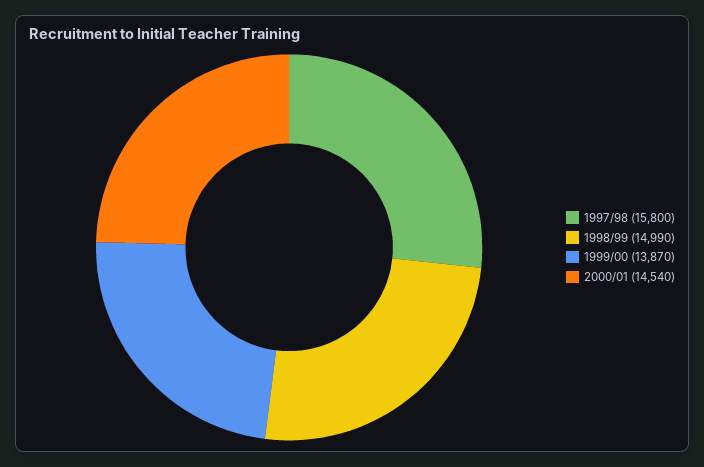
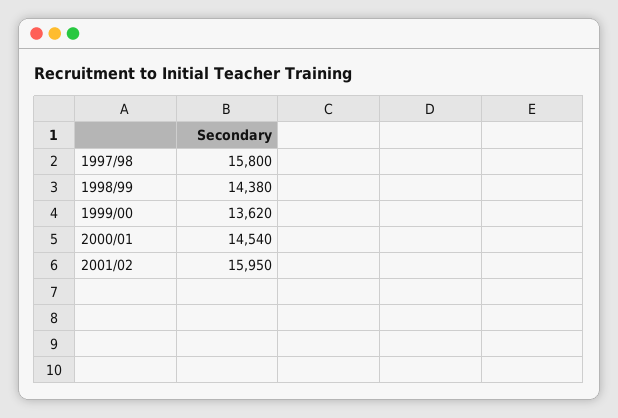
1998/99: 14990 -> 14380
1999/00: 13870 -> 13620
2001/02: none -> 15950

